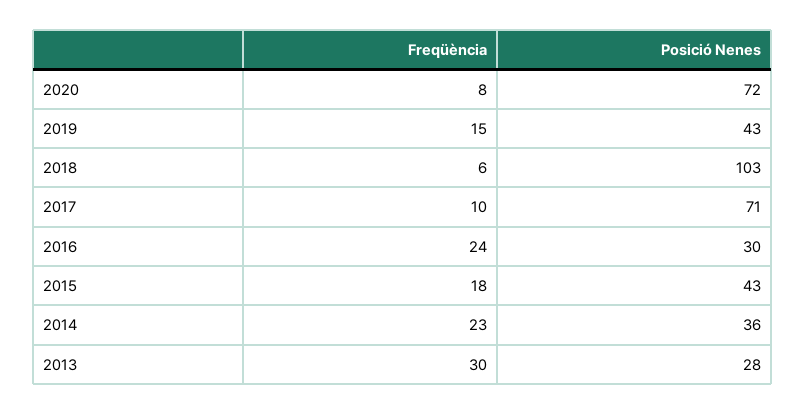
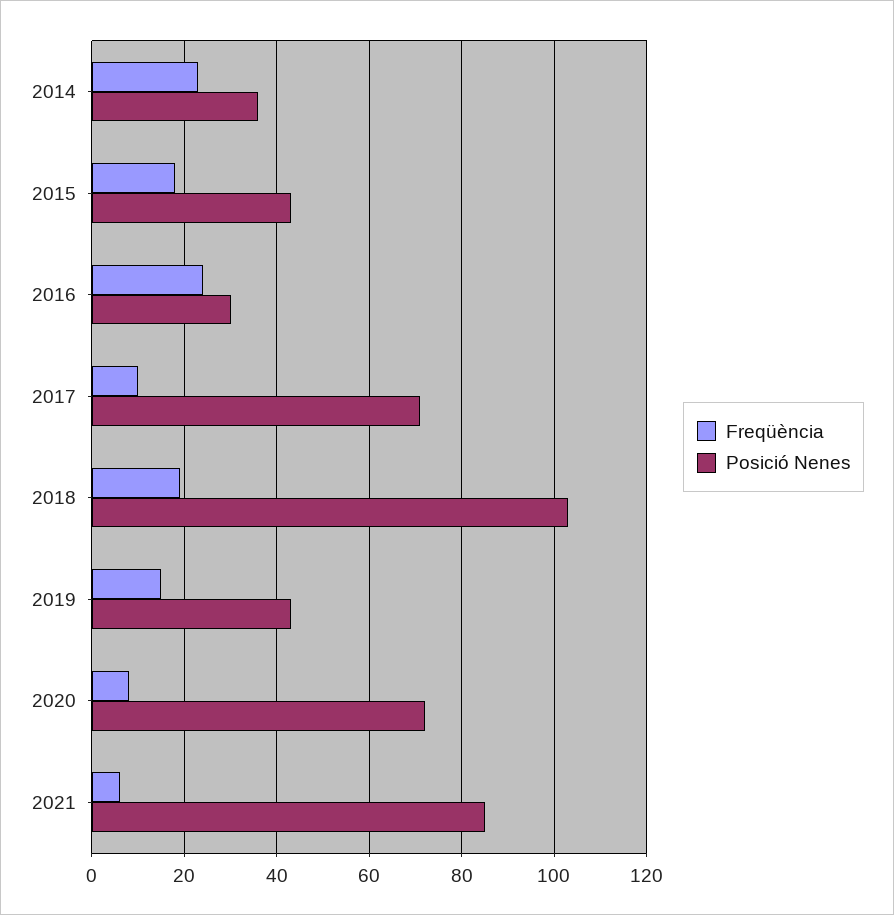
Freqüència, 2018: 6 -> 20
Freqüència, 2013: 30 -> none
Posició Nenes, 2013: 28 -> none
Freqüència, 2021: none -> 5
Posició Nenes, 2021: none -> 85

